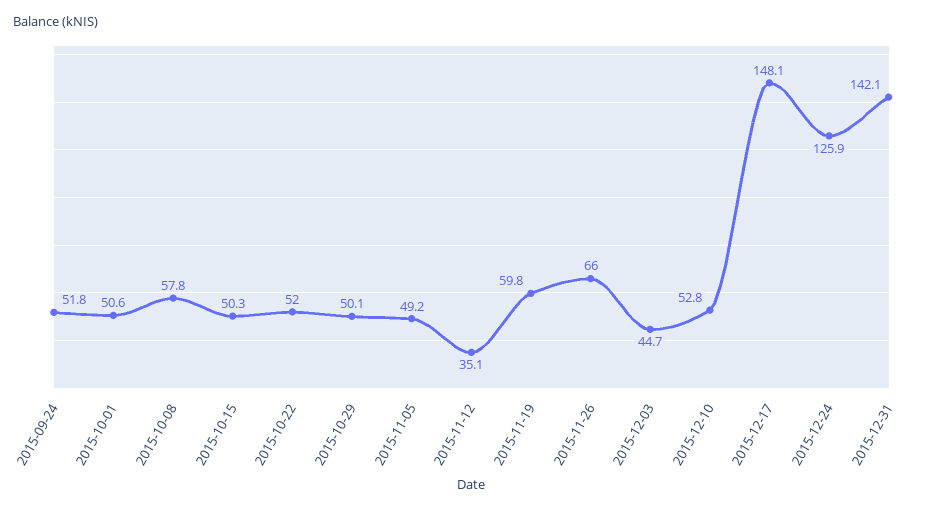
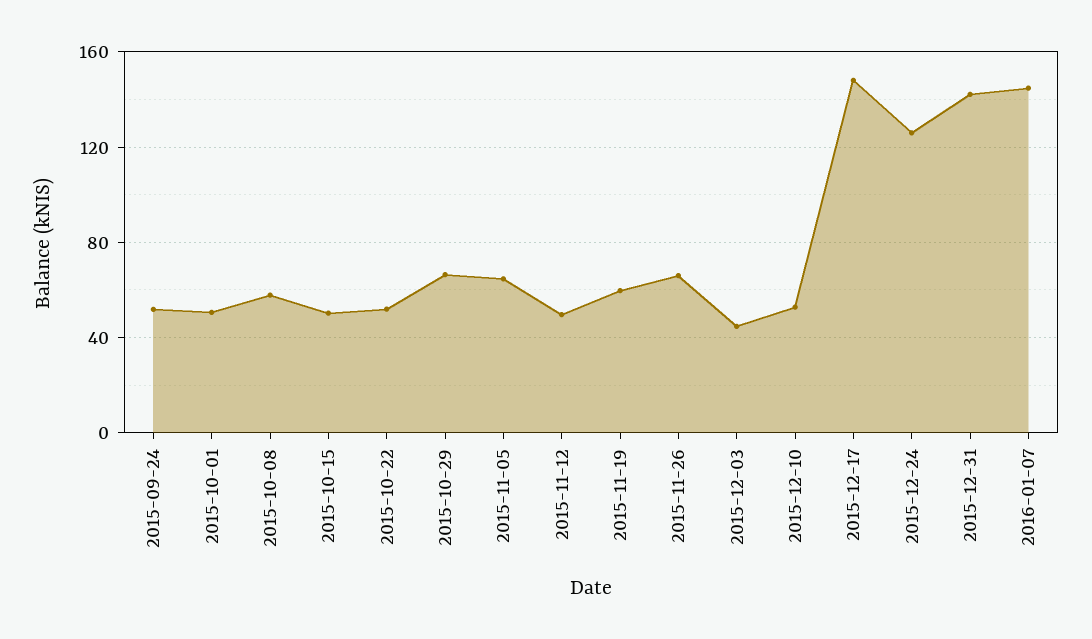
2015-10-29: 50.1 -> 65
2015-11-05: 49.2 -> 65
2015-11-12: 35.1 -> 50
2016-01-07: none -> 145

